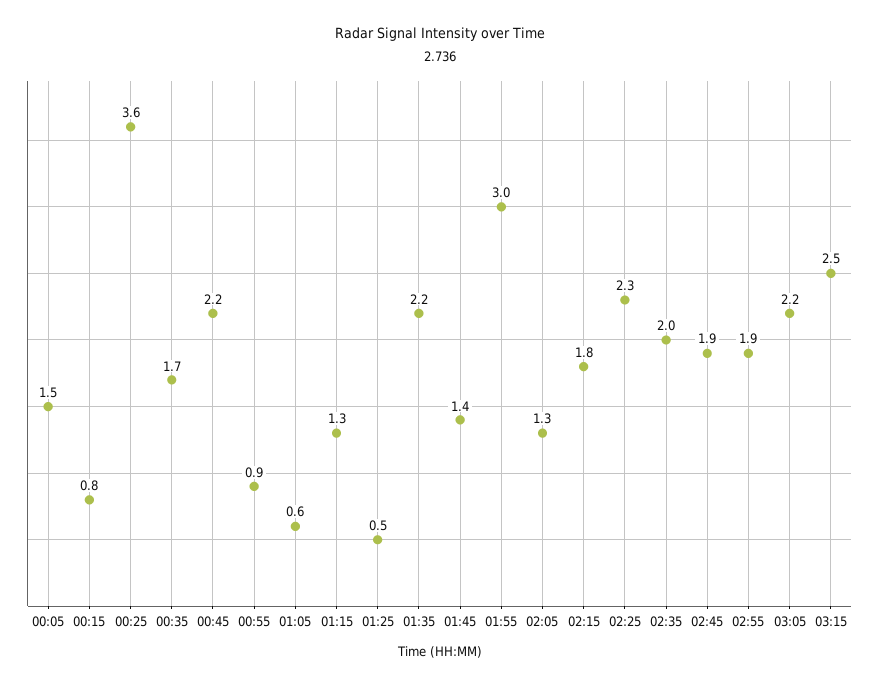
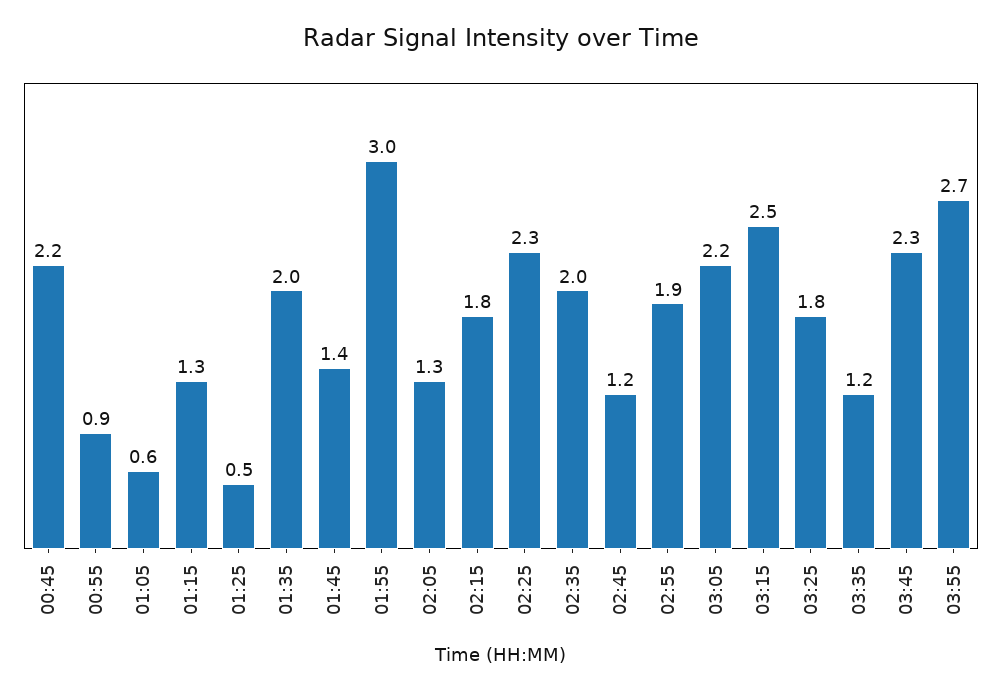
00:05: 1.5 -> none
00:15: 0.8 -> none
00:25: 3.6 -> none
00:35: 1.7 -> none
01:35: 2.2 -> 2
02:45: 1.9 -> 1.2
03:25: none -> 1.8
03:35: none -> 1.2
03:45: none -> 2.3
03:55: none -> 2.7

